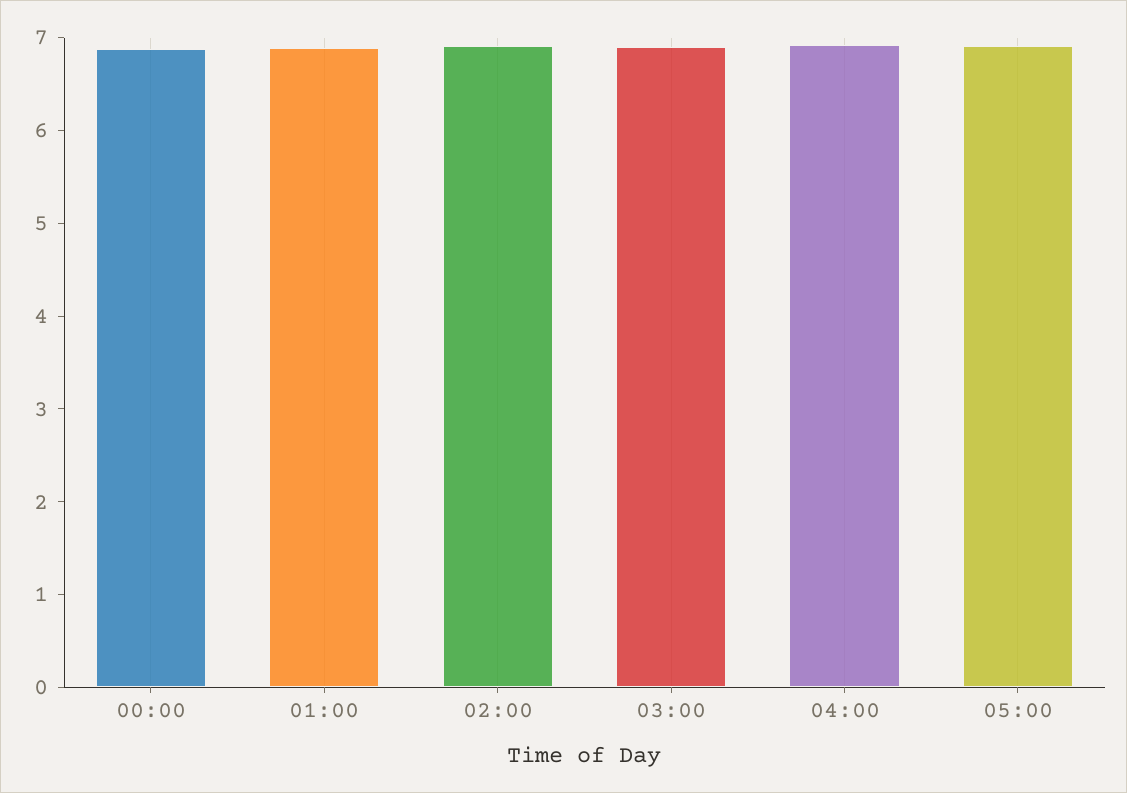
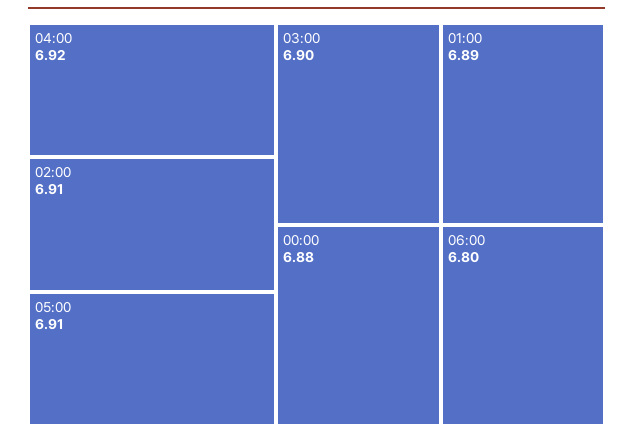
06:00: none -> 6.8

